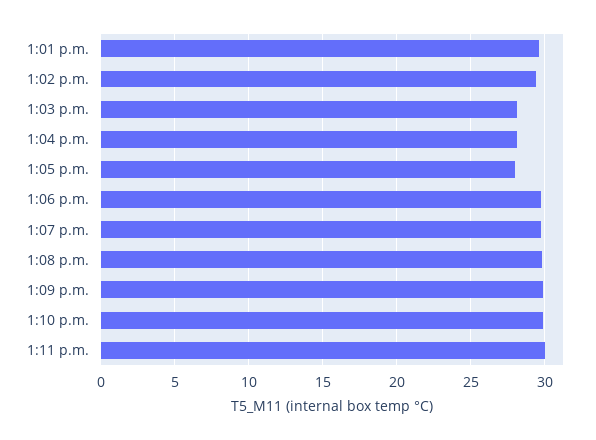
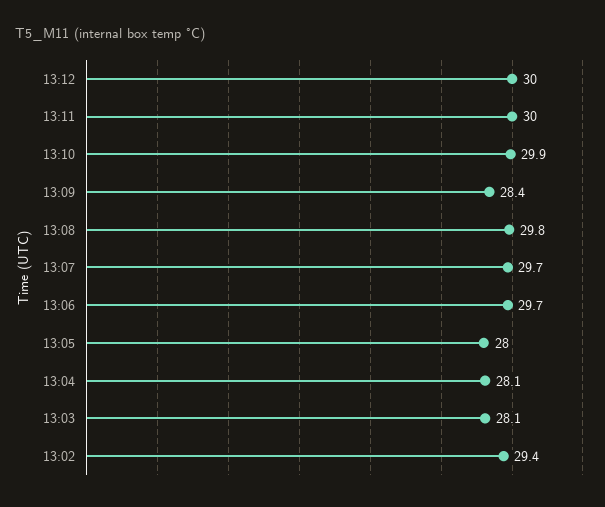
1:01 p.m.: 29.5 -> none
1:09 p.m.: 30 -> 28.4
13:12: none -> 30

